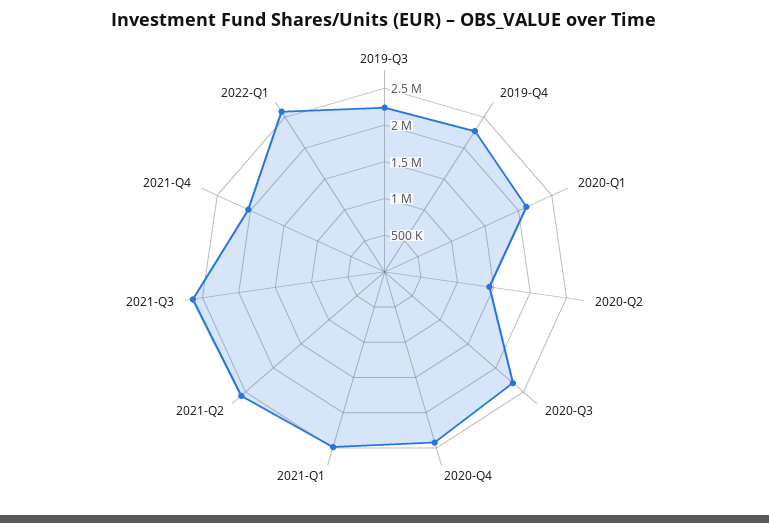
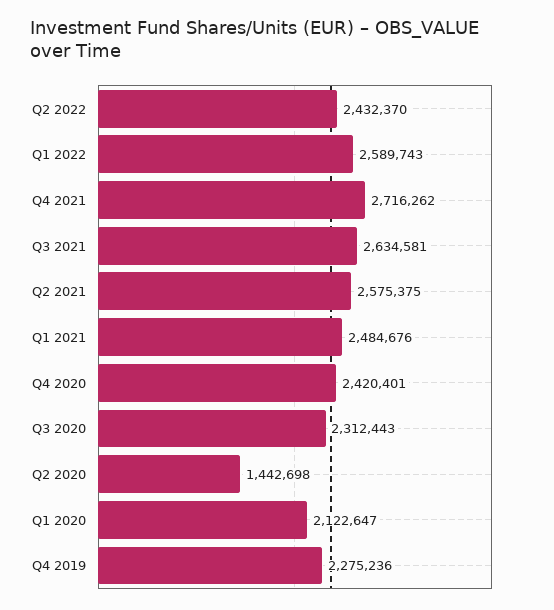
2019-Q3: 2250000 -> none
2021-Q4: 2000000 -> 2716262
Q2 2022: none -> 2432370

